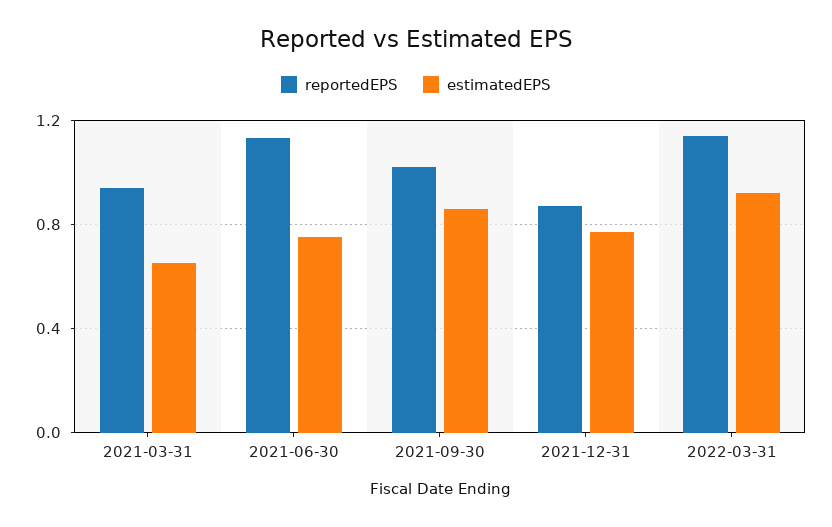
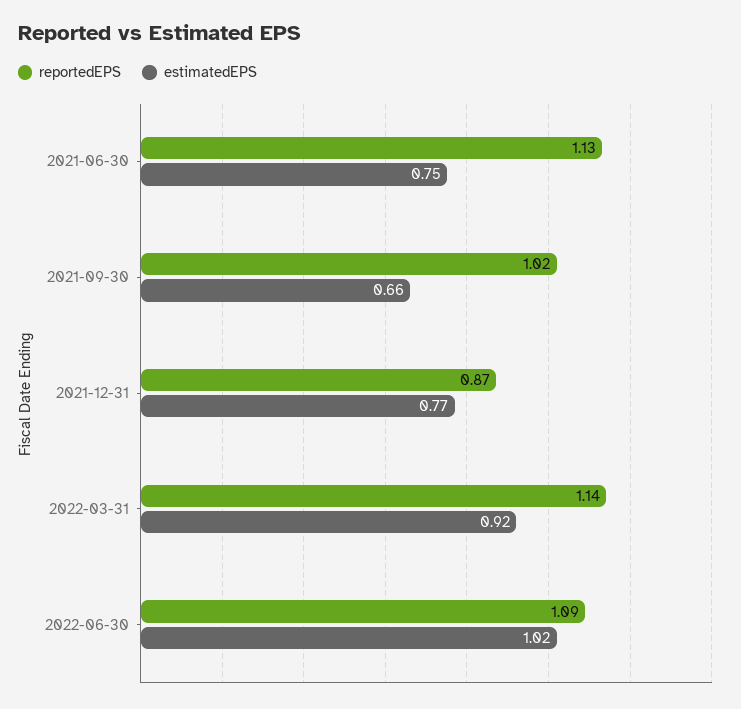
reportedEPS, 2021-03-31: 0.95 -> none
estimatedEPS, 2021-03-31: 0.65 -> none
estimatedEPS, 2021-09-30: 0.85 -> 0.66
reportedEPS, 2022-06-30: none -> 1.09
estimatedEPS, 2022-06-30: none -> 1.02

